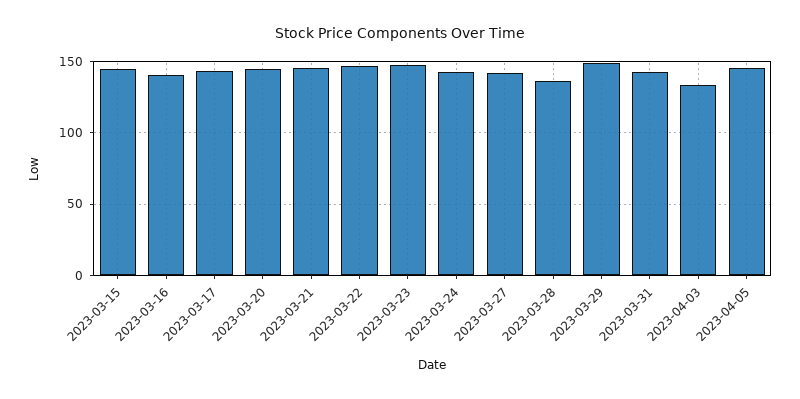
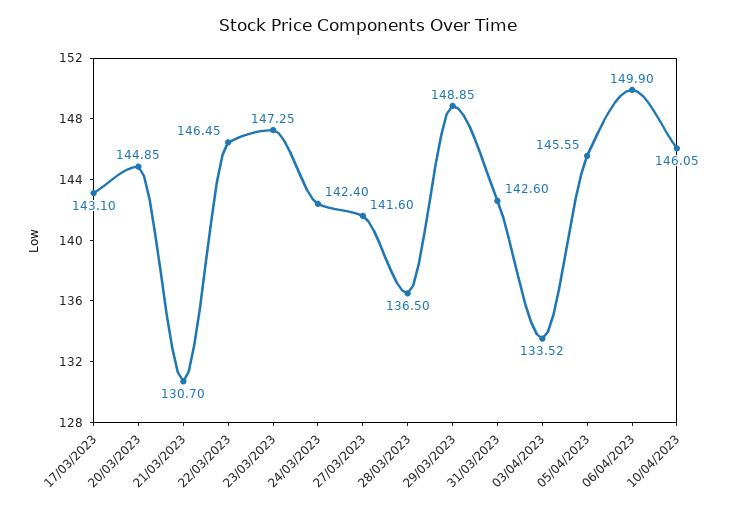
2023-03-15: 145 -> none
2023-03-16: 140 -> none
2023-03-21: 145 -> 130.7
06/04/2023: none -> 149.9
10/04/2023: none -> 146.05

